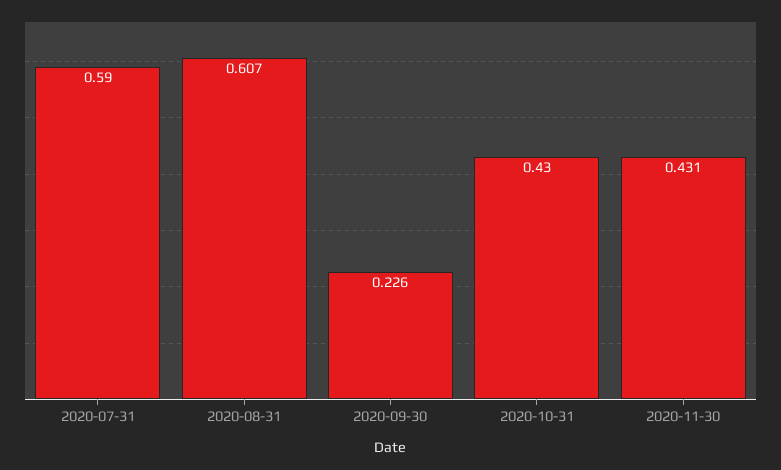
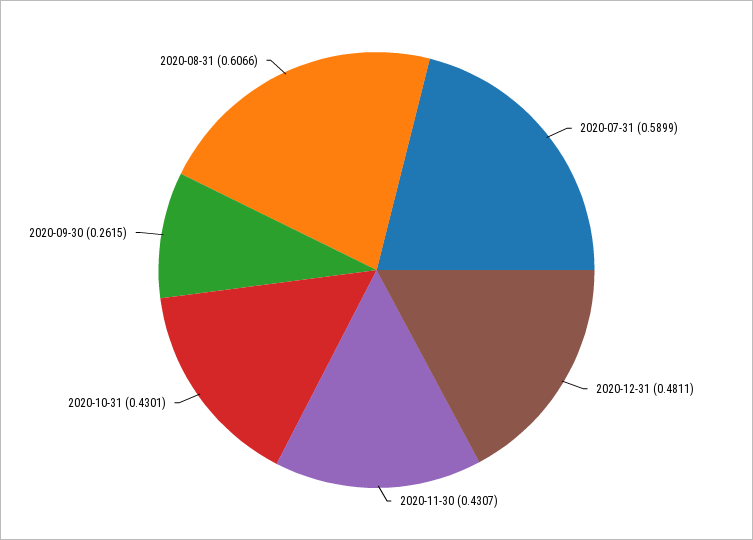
2020-09-30: 0.226 -> 0.2615
2020-12-31: none -> 0.4811

